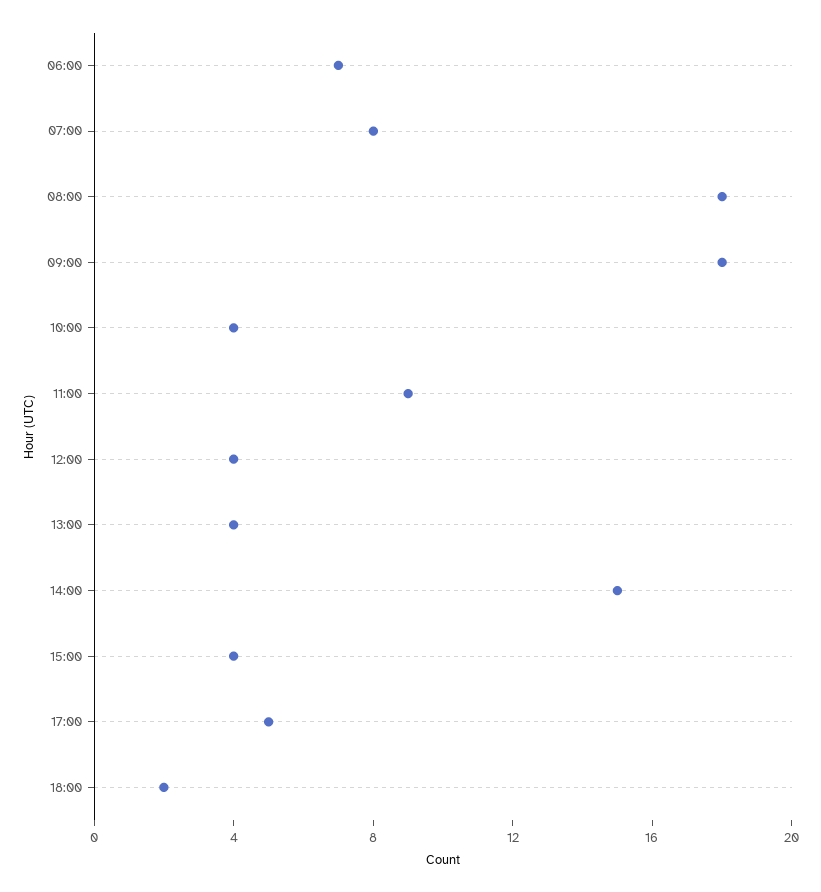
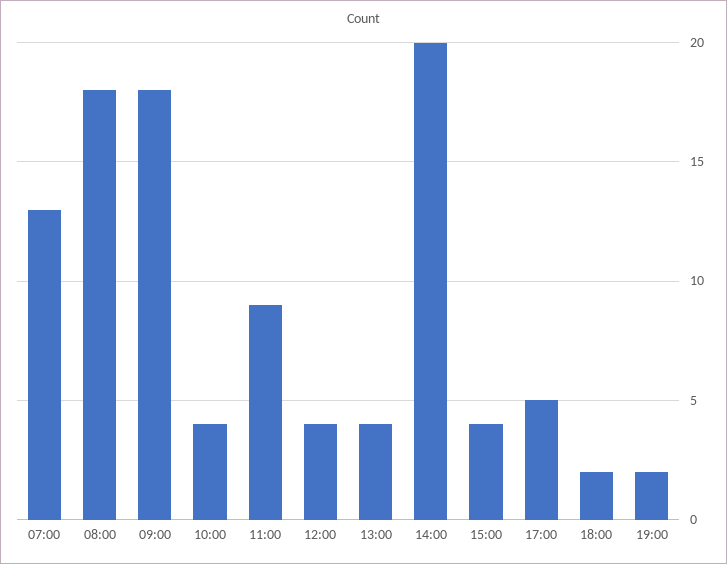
06:00: 7 -> none
07:00: 8 -> 13
14:00: 15 -> 20
19:00: none -> 2

